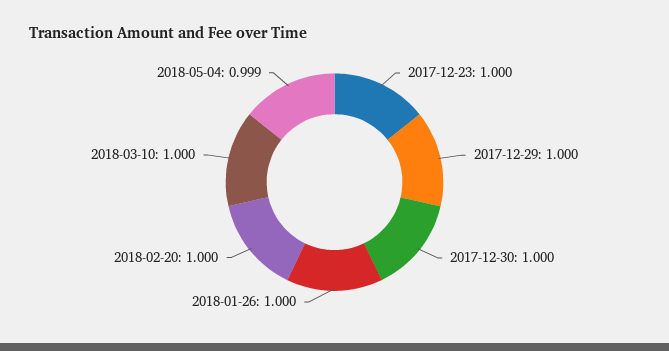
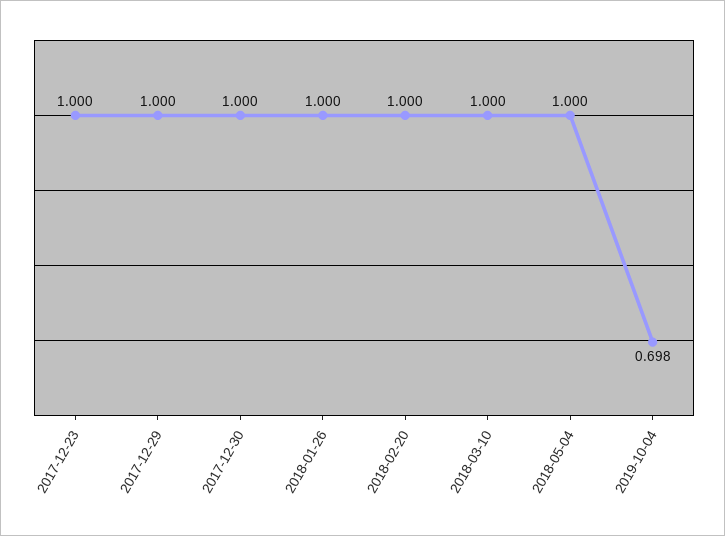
2018-05-04: 0.999 -> 1
2019-10-04: none -> 0.698

